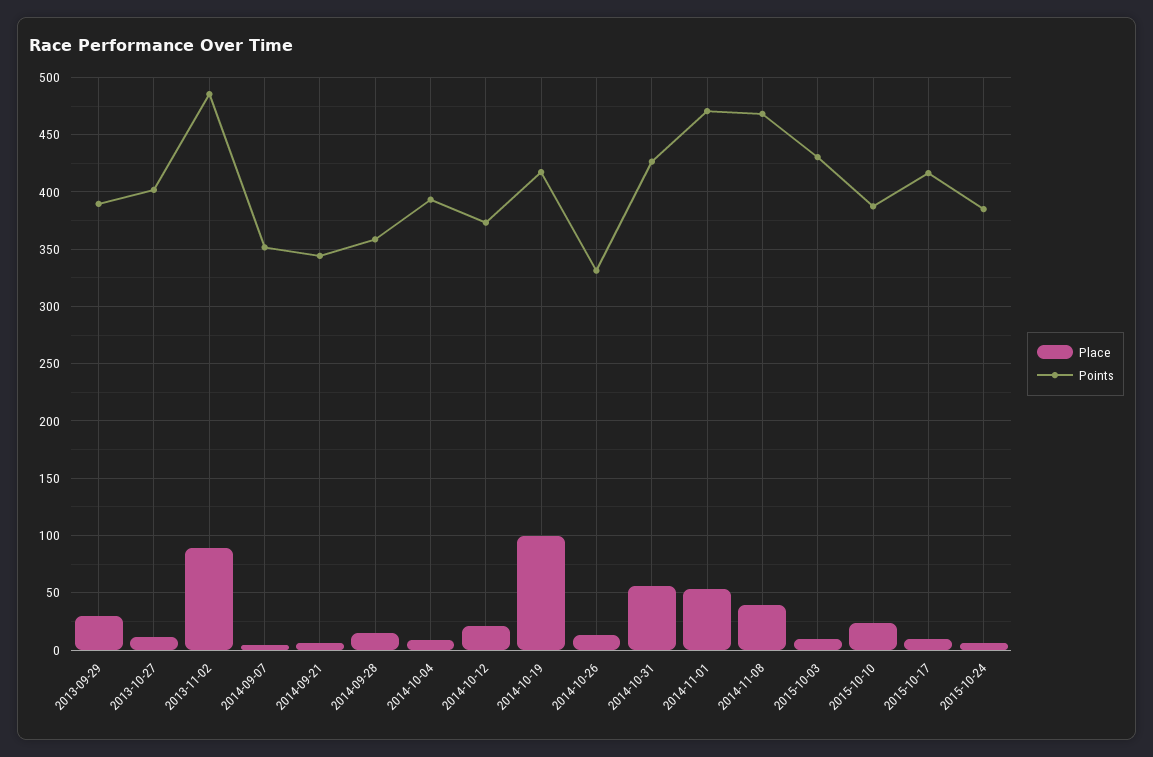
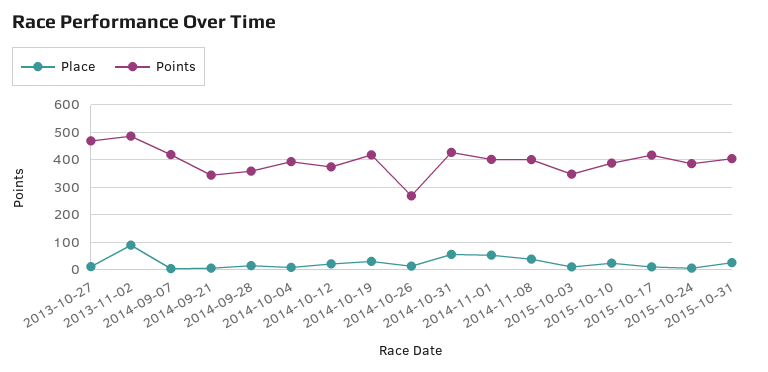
Place, 2013-09-29: 30 -> none
Points, 2013-09-29: 390 -> none
Points, 2013-10-27: 400 -> 475
Points, 2014-09-07: 350 -> 425
Place, 2014-10-19: 100 -> 25
Points, 2014-10-26: 330 -> 275
Points, 2014-11-01: 470 -> 400
Points, 2014-11-08: 470 -> 400
Points, 2015-10-03: 430 -> 350
Place, 2015-10-31: none -> 25
Points, 2015-10-31: none -> 400

